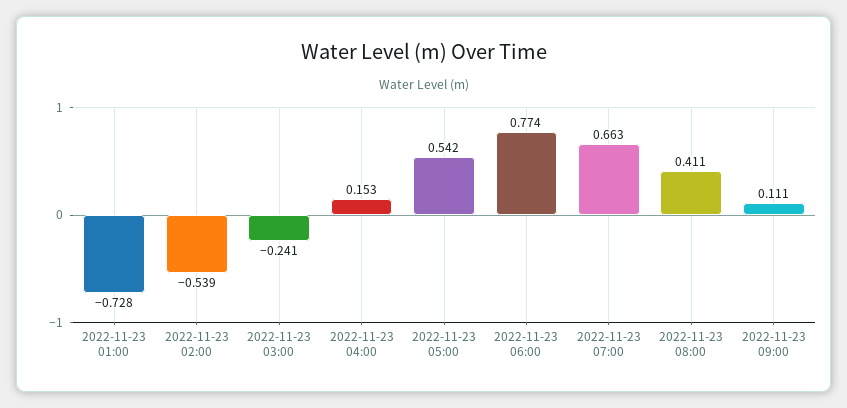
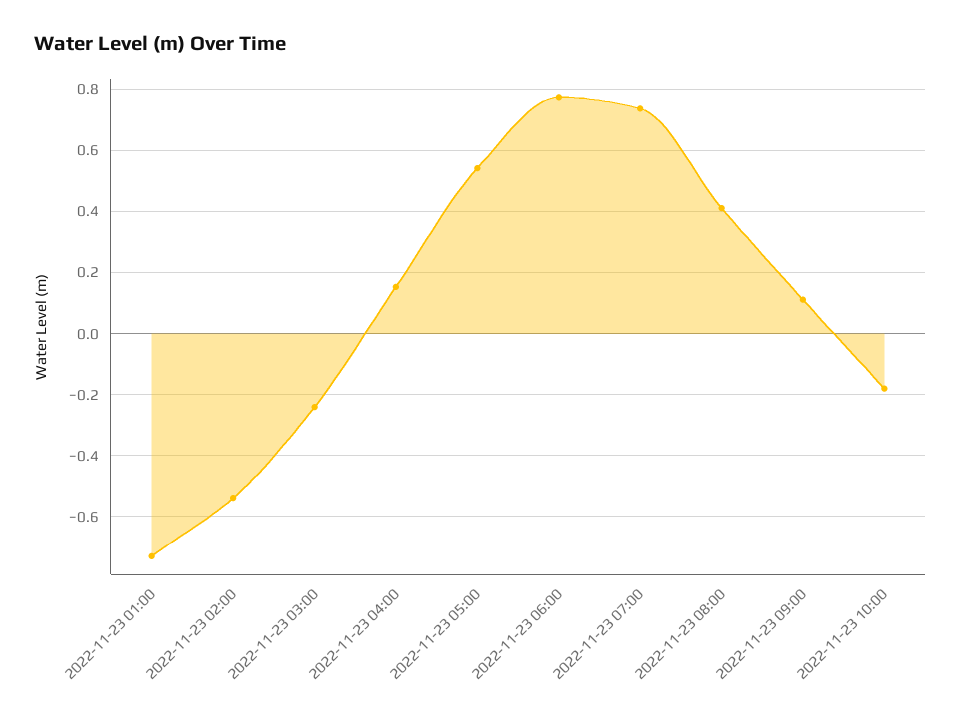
2022-11-23 07:00: 0.663 -> 0.74
2022-11-23 10:00: none -> -0.18

